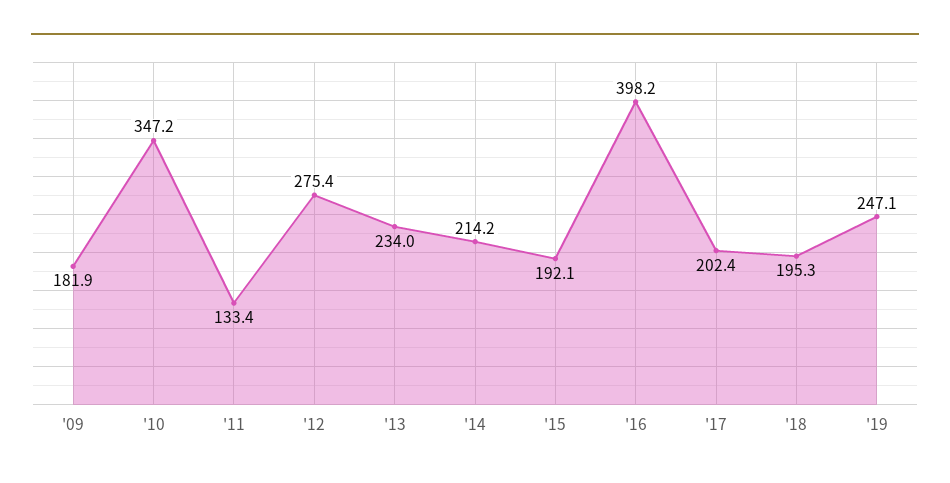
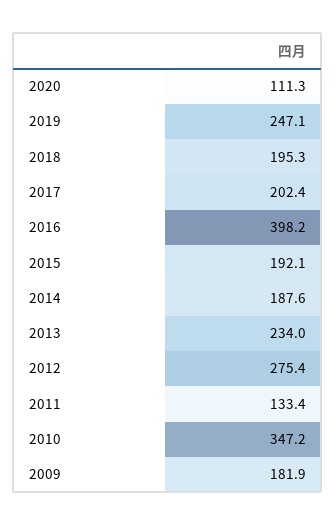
'14: 214.2 -> 187.6
2020: none -> 111.3

